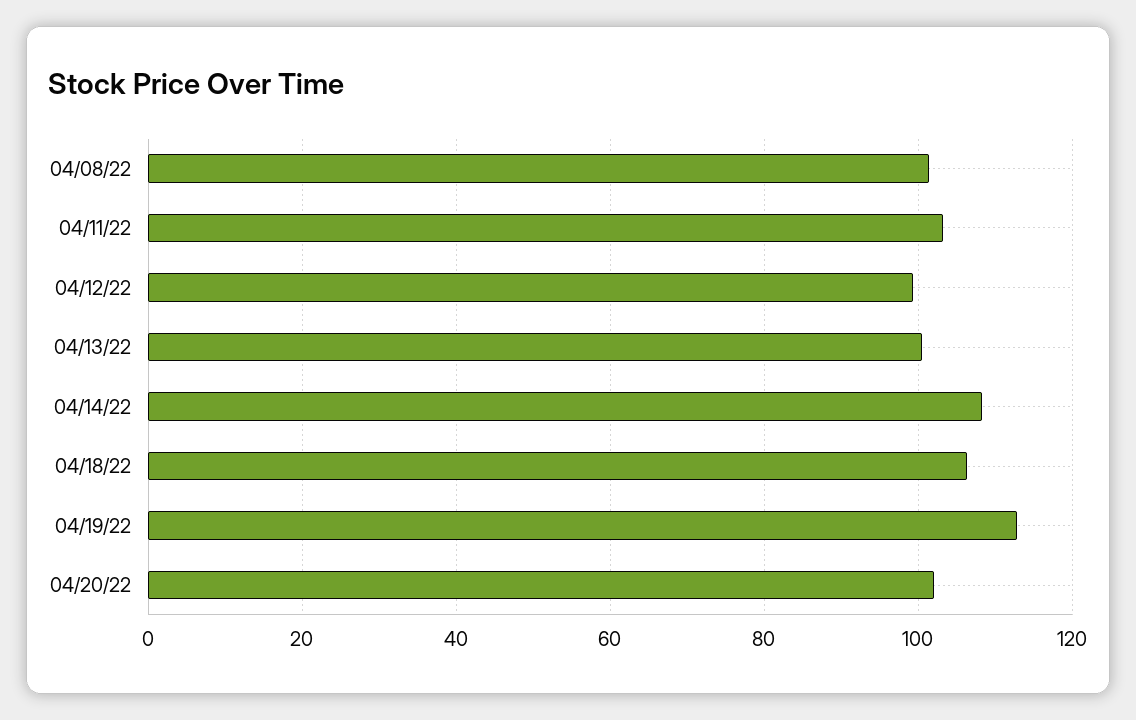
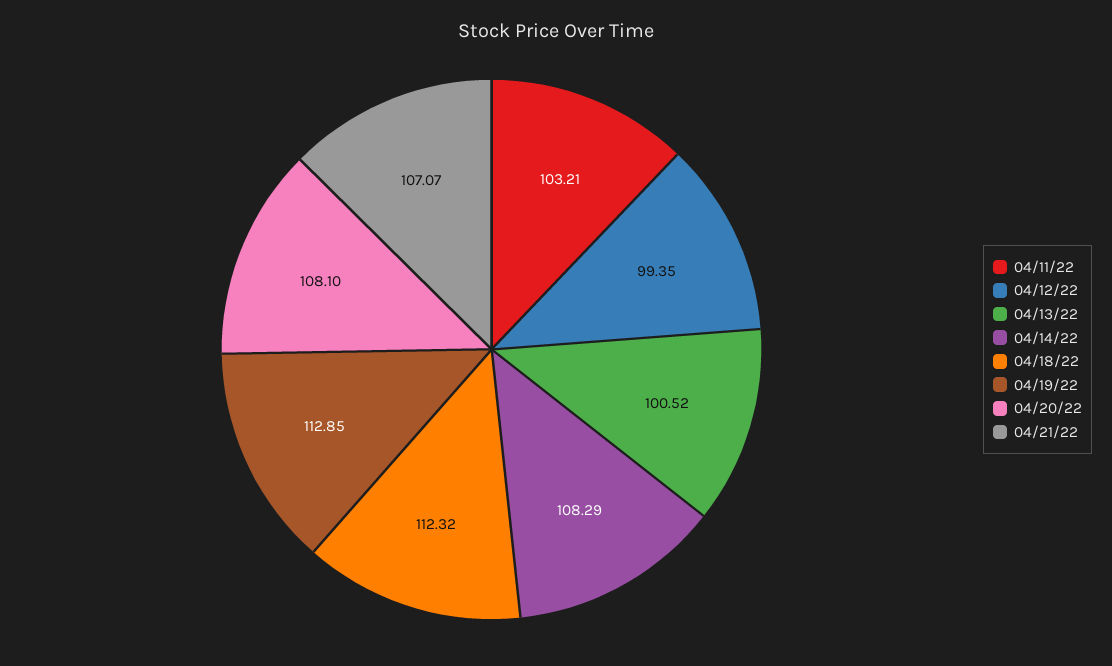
04/08/22: 102 -> none
04/18/22: 106 -> 112.32
04/20/22: 102 -> 108.1
04/21/22: none -> 107.07

